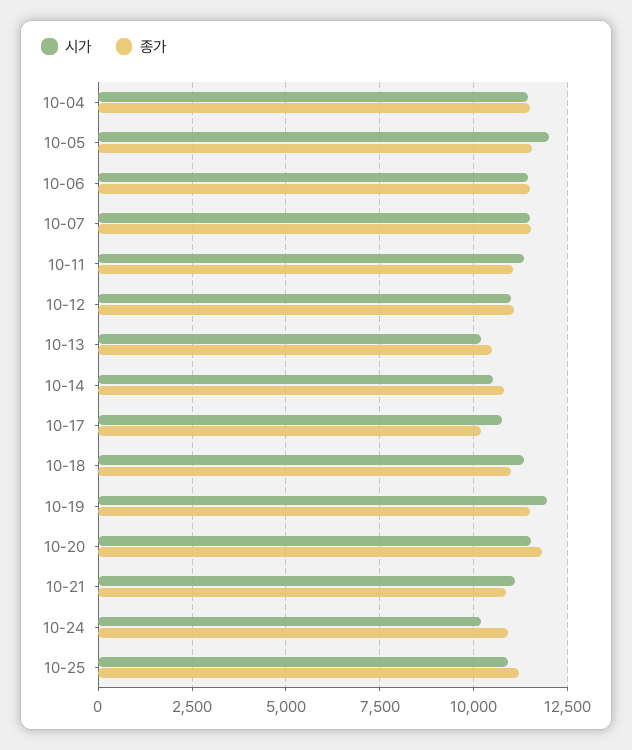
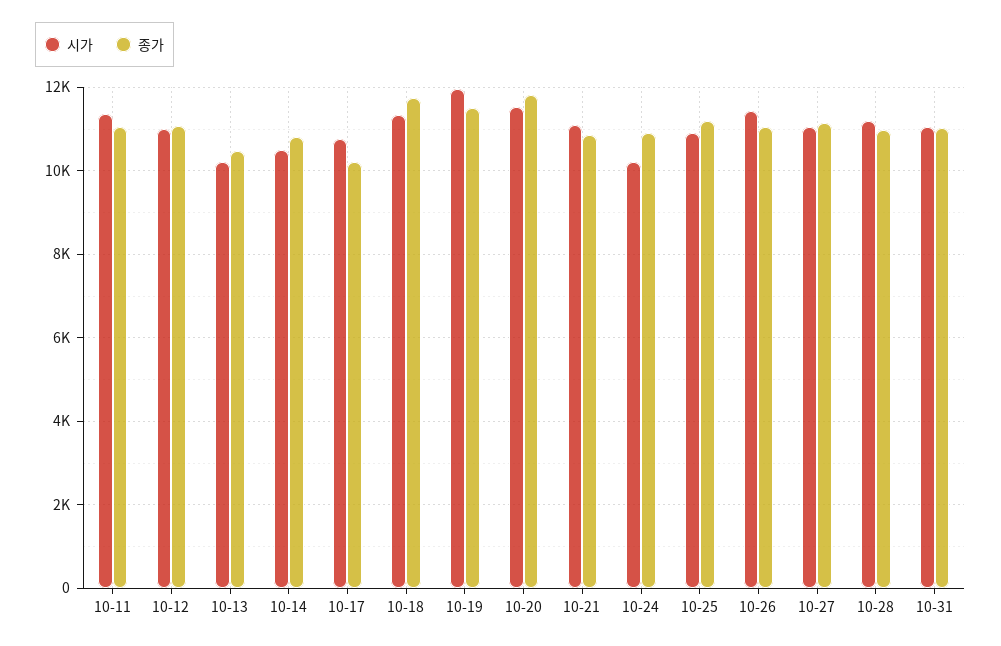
시가, 10-04: 11500 -> none
종가, 10-04: 11500 -> none
시가, 10-05: 12000 -> none
종가, 10-05: 11500 -> none
시가, 10-06: 11500 -> none
종가, 10-06: 11500 -> none
시가, 10-07: 11500 -> none
종가, 10-07: 11500 -> none
종가, 10-18: 11000 -> 11800
시가, 10-26: none -> 11400
종가, 10-26: none -> 11000
시가, 10-27: none -> 11000
종가, 10-27: none -> 11200
시가, 10-28: none -> 11200
종가, 10-28: none -> 11000
시가, 10-31: none -> 11000
종가, 10-31: none -> 11000

